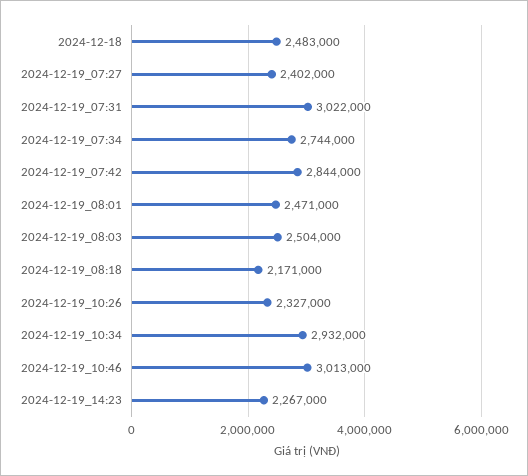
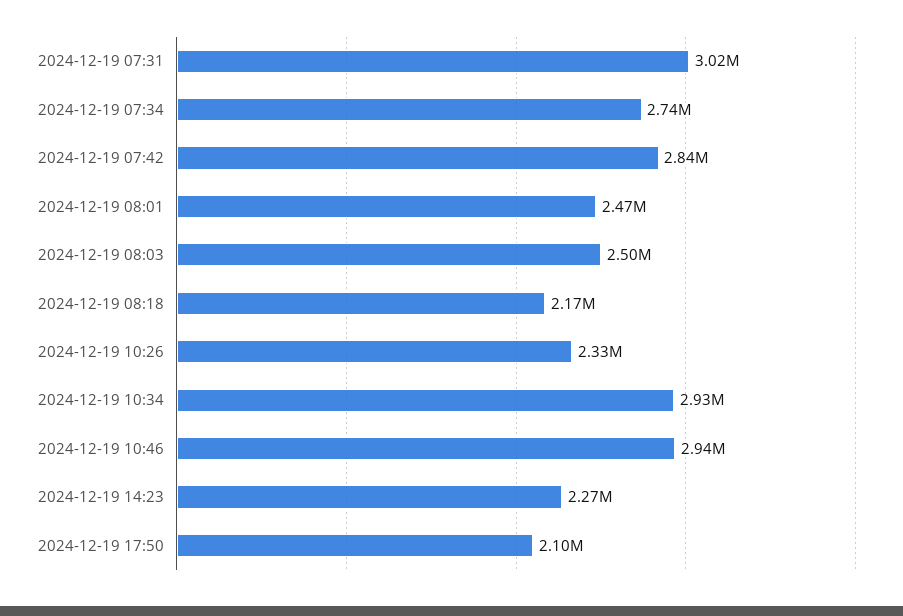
2024-12-18: 2483000 -> none
2024-12-19_07:27: 2402000 -> none
2024-12-19_10:46: 3013000 -> 2940000
2024-12-19 17:50: none -> 2100000

